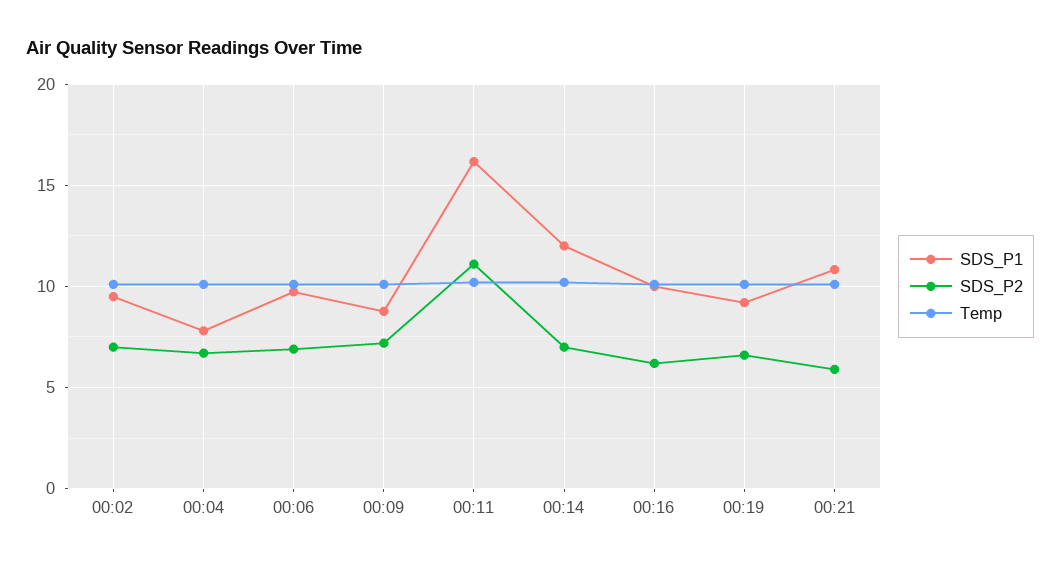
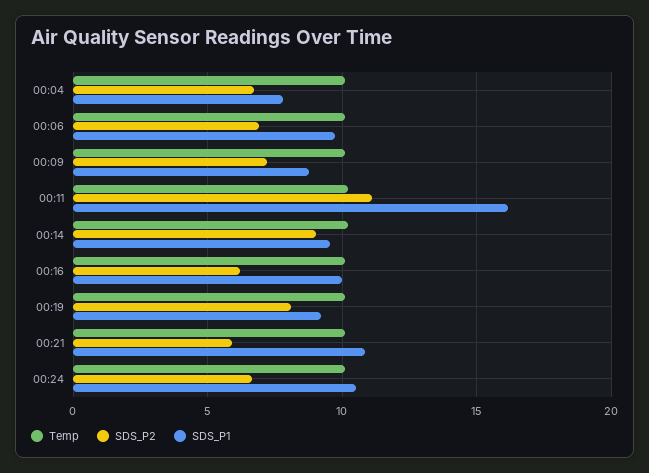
SDS_P1, 00:02: 9.5 -> none
SDS_P2, 00:02: 7 -> none
Temp, 00:02: 10 -> none
SDS_P1, 00:14: 12 -> 9.5
SDS_P2, 00:14: 7 -> 9
SDS_P2, 00:19: 6.5 -> 8
Temp, 00:24: none -> 10
SDS_P2, 00:24: none -> 6.5
SDS_P1, 00:24: none -> 10.5

